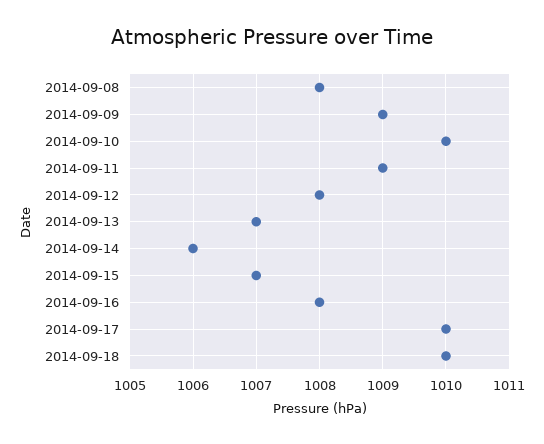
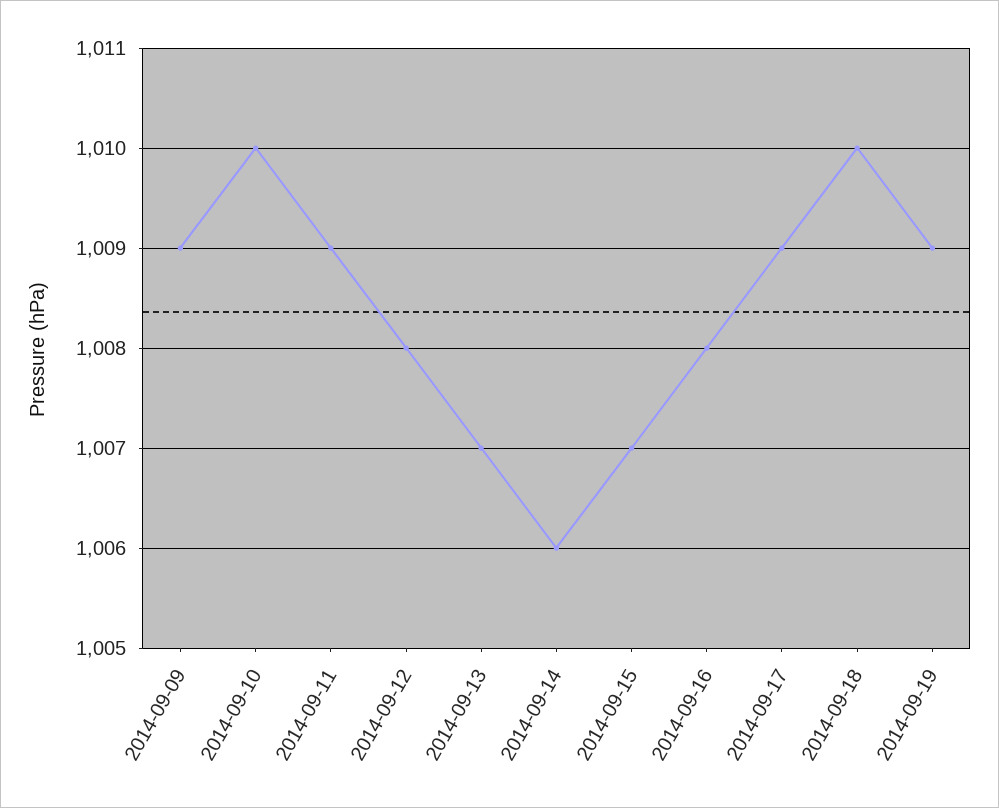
2014-09-08: 1008 -> none
2014-09-17: 1010 -> 1009
2014-09-19: none -> 1009

